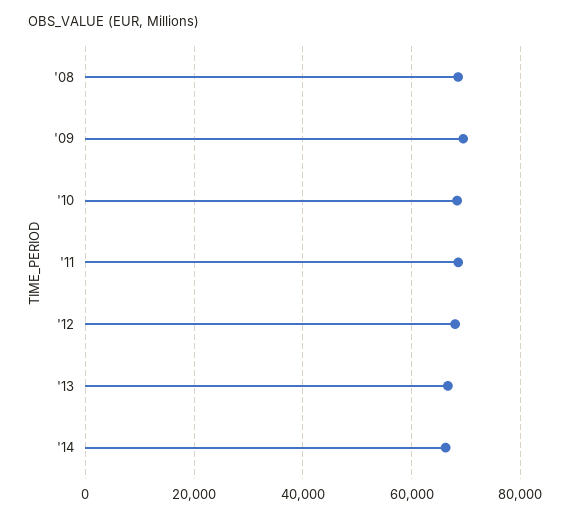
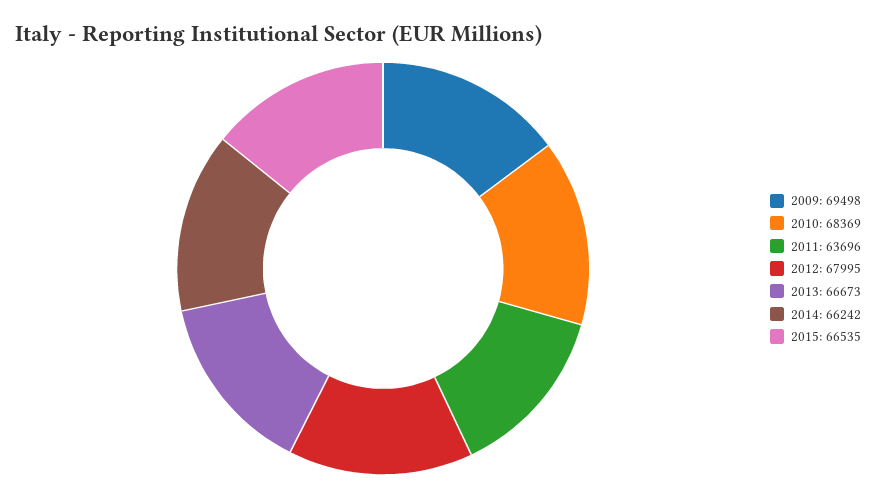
'08: 68000 -> none
'11: 68000 -> 63696
2015: none -> 66535

